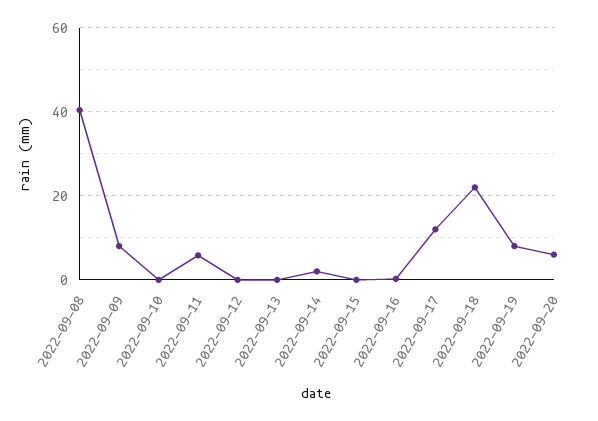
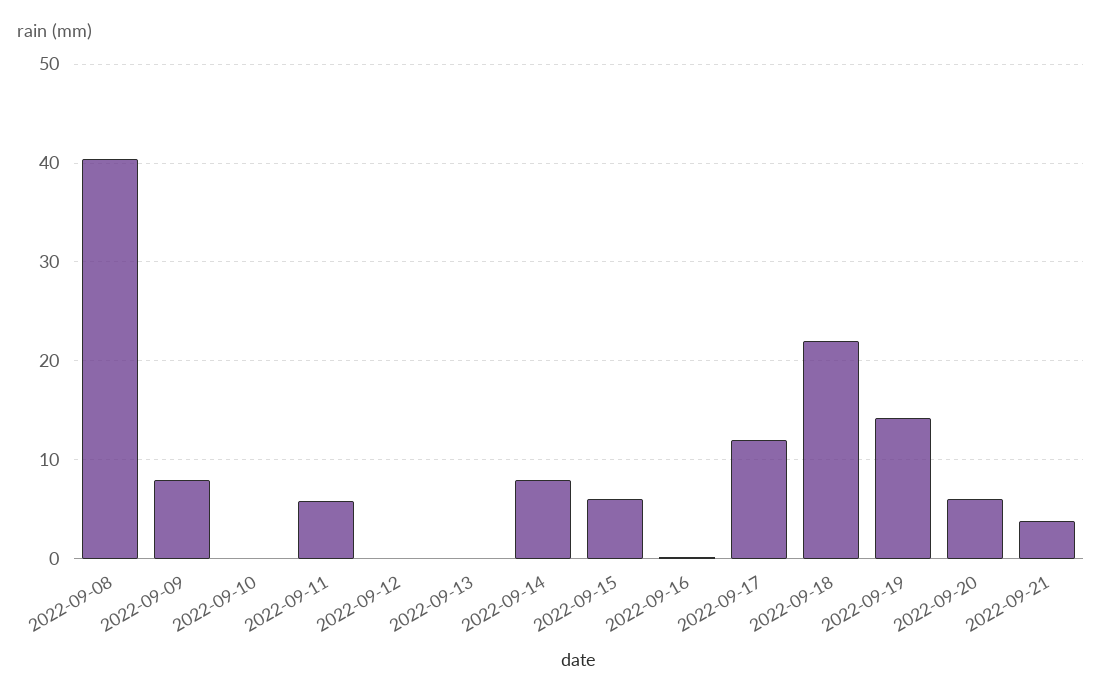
2022-09-14: 2 -> 8
2022-09-15: 0 -> 6
2022-09-19: 8 -> 14
2022-09-21: none -> 4

